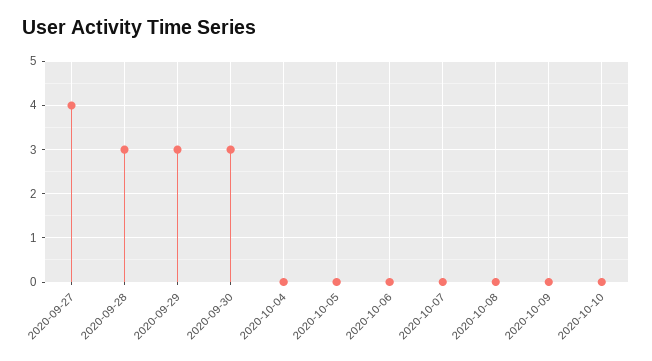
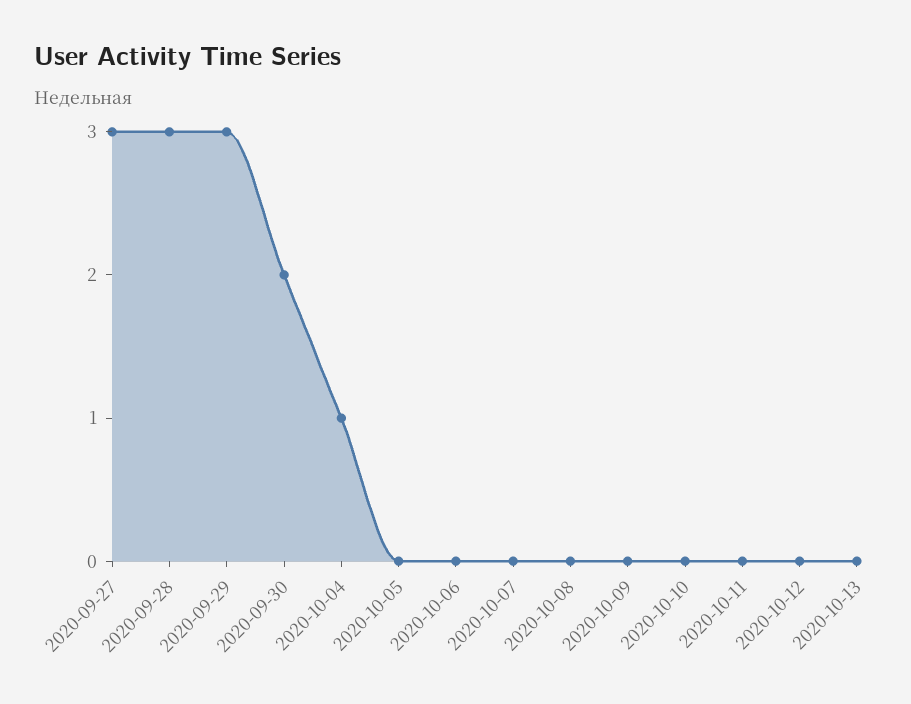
2020-09-27: 4 -> 3
2020-09-30: 3 -> 2
2020-10-04: 0 -> 1
2020-10-11: none -> 0
2020-10-12: none -> 0
2020-10-13: none -> 0

